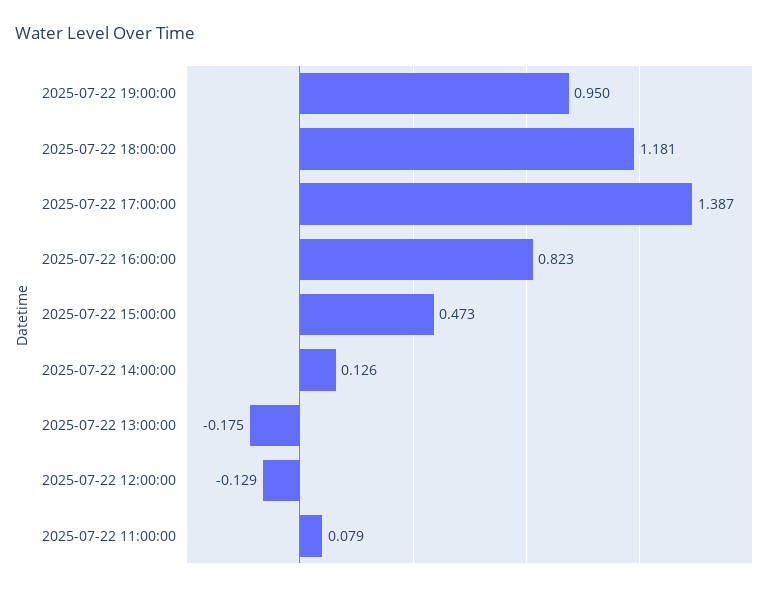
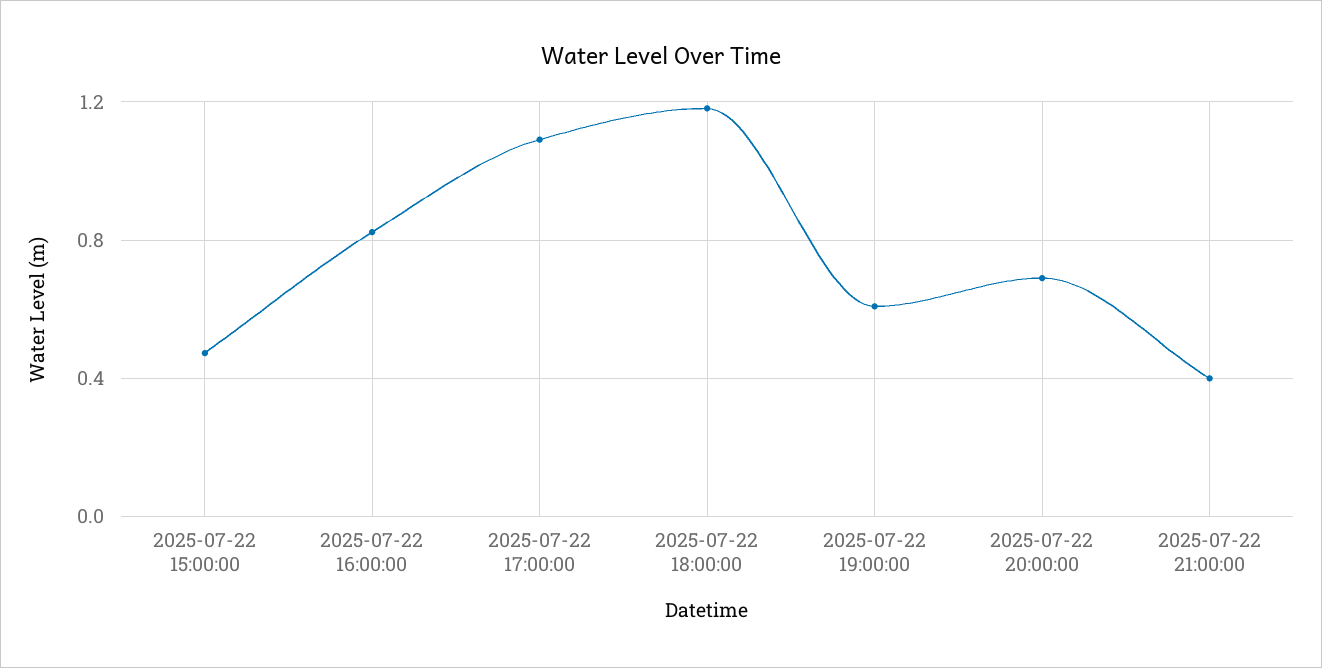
2025-07-22 19:00:00: 0.95 -> 0.6
2025-07-22 17:00:00: 1.387 -> 1.1
2025-07-22 14:00:00: 0.126 -> none
2025-07-22 13:00:00: -0.175 -> none
2025-07-22 12:00:00: -0.129 -> none
2025-07-22 11:00:00: 0.079 -> none
2025-07-22 20:00:00: none -> 0.7
2025-07-22 21:00:00: none -> 0.4

